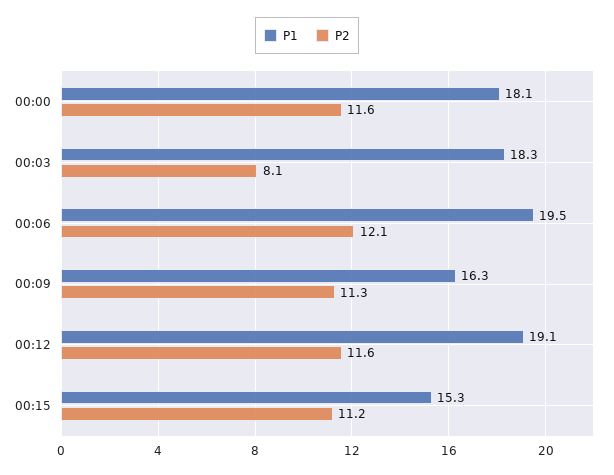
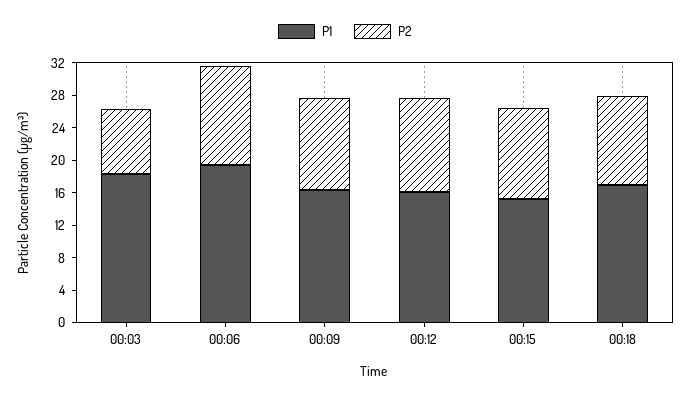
P1, 00:00: 18.1 -> none
P2, 00:00: 11.6 -> none
P1, 00:12: 19.1 -> 16
P1, 00:18: none -> 17
P2, 00:18: none -> 11

